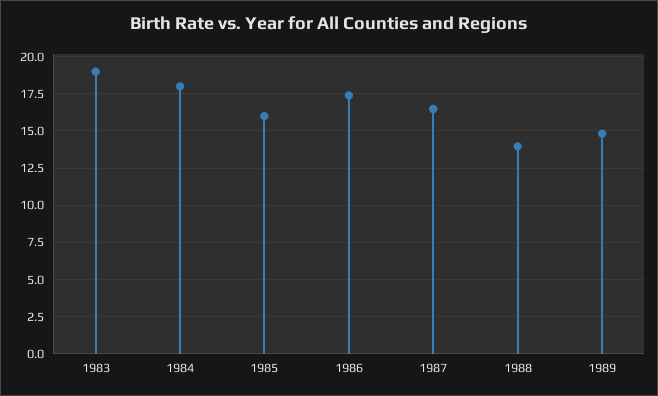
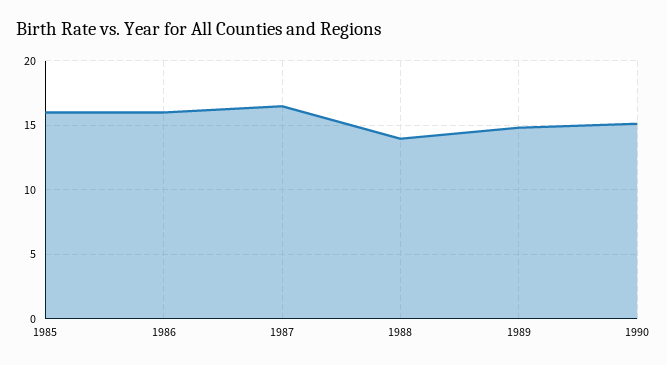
1983: 19 -> none
1984: 18 -> none
1986: 17.5 -> 16
1990: none -> 15

